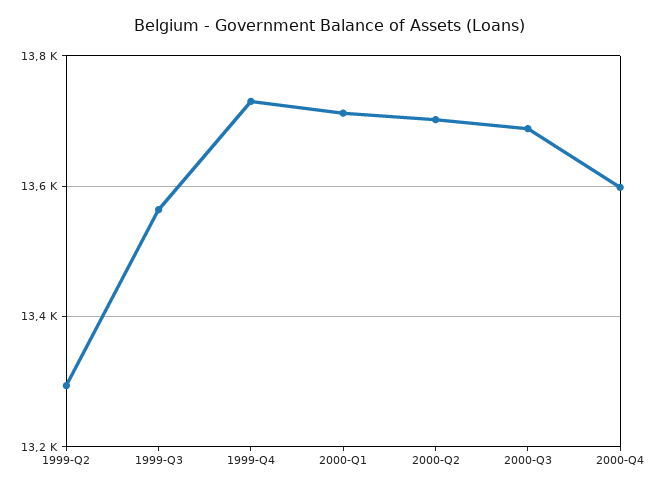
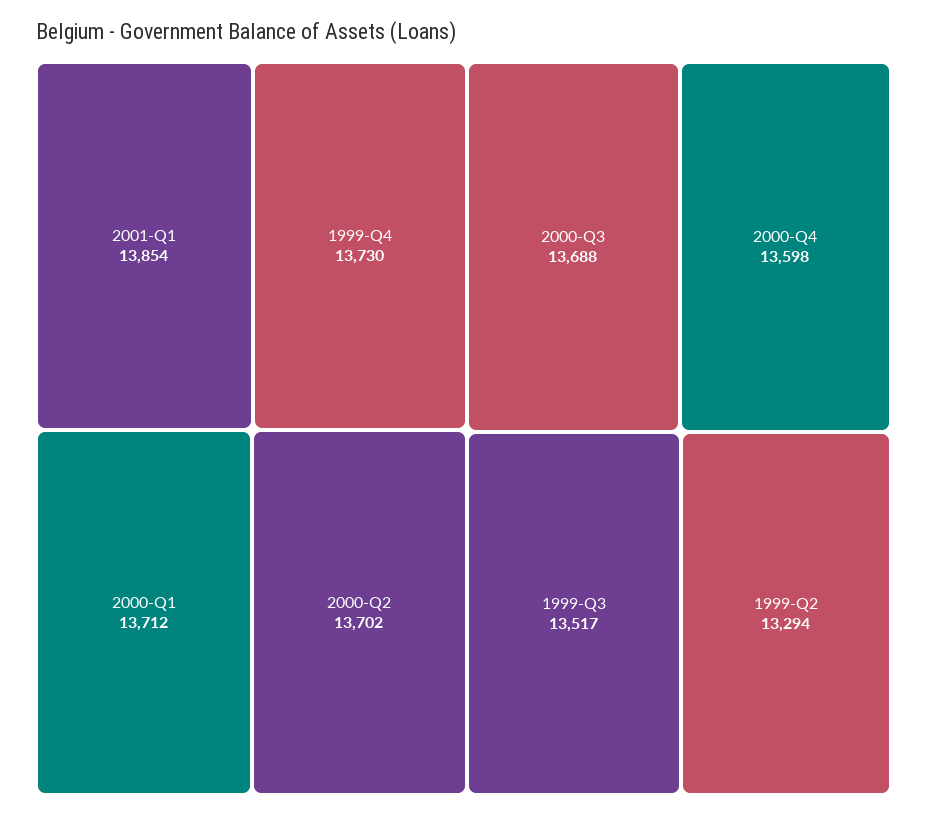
1999-Q3: 13560 -> 13517
2001-Q1: none -> 13854

